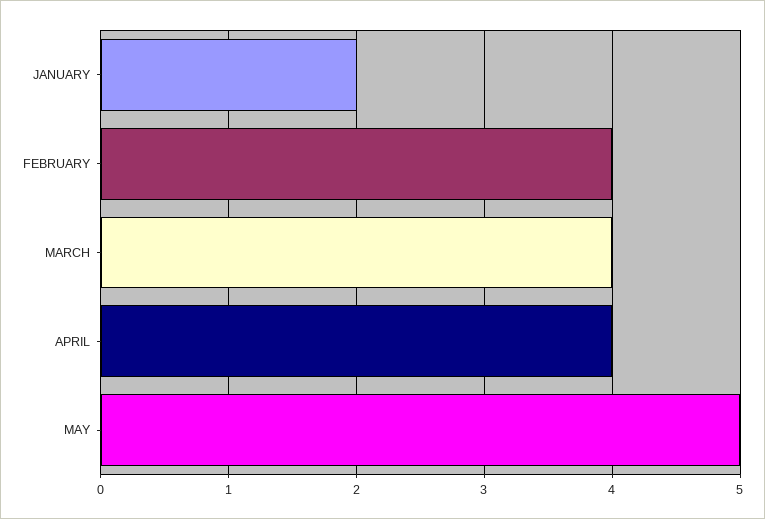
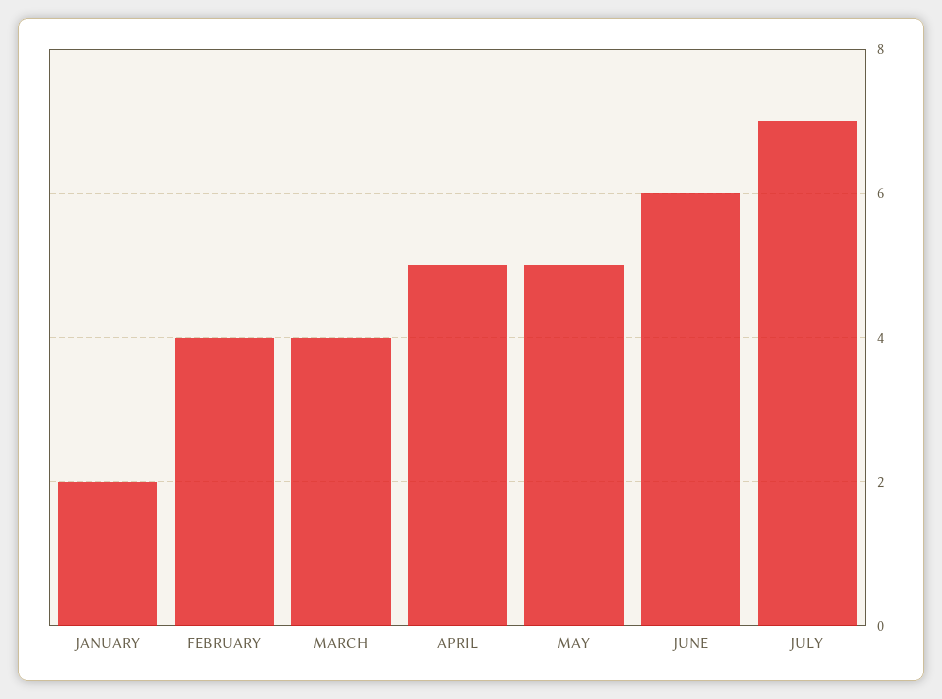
APRIL: 4 -> 5
JUNE: none -> 6
JULY: none -> 7

